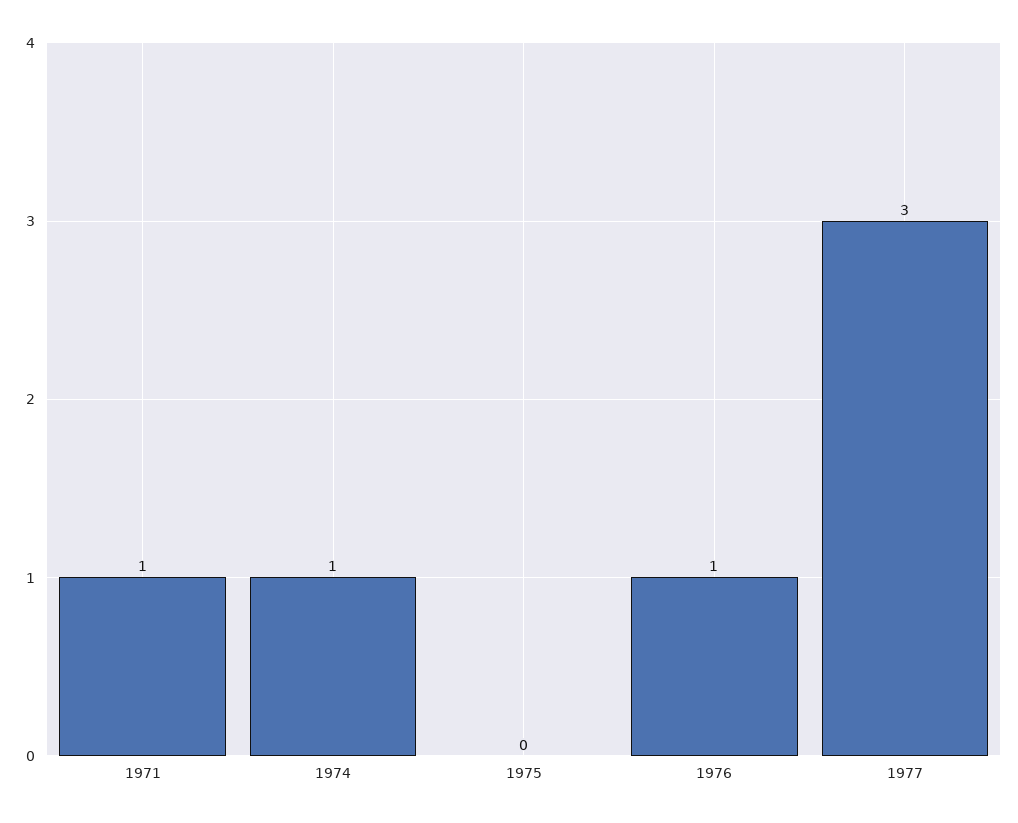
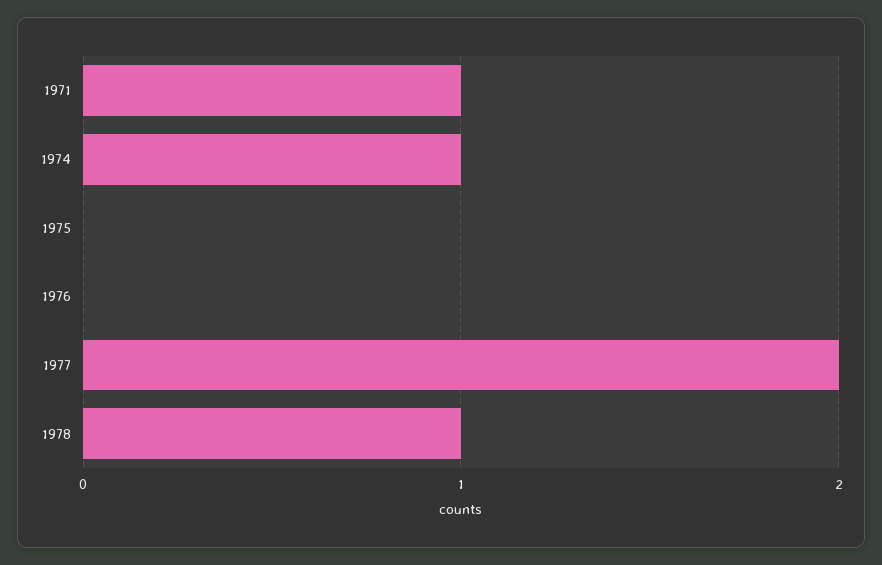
1976: 1 -> 0
1977: 3 -> 2
1978: none -> 1

